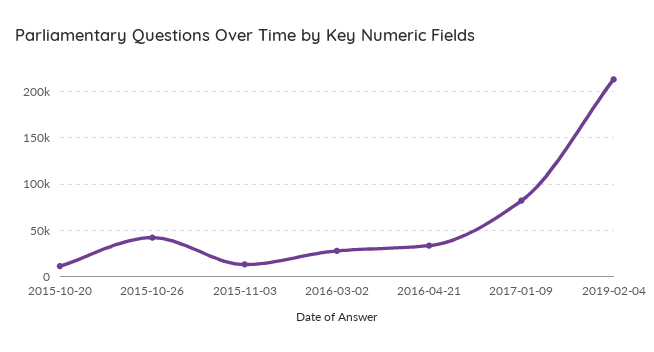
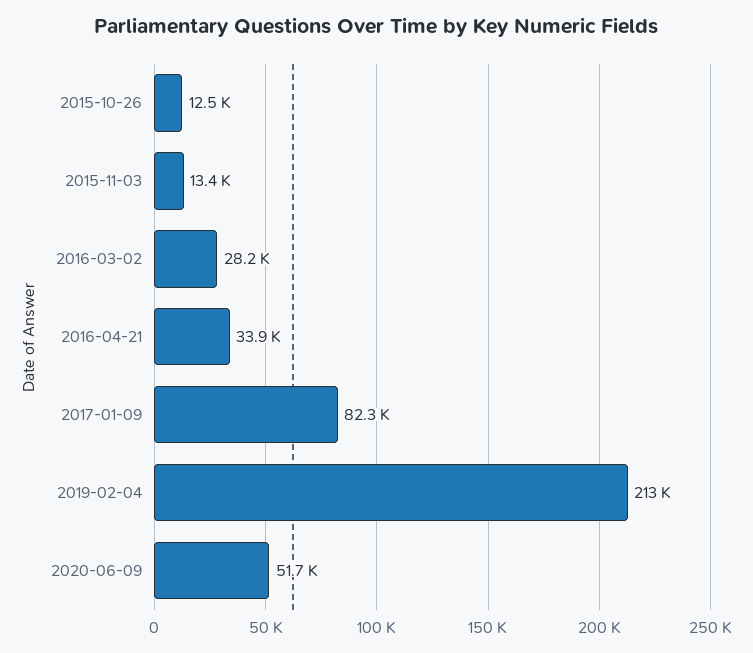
2015-10-20: 10000 -> none
2015-10-26: 40000 -> 12500
2020-06-09: none -> 51700

